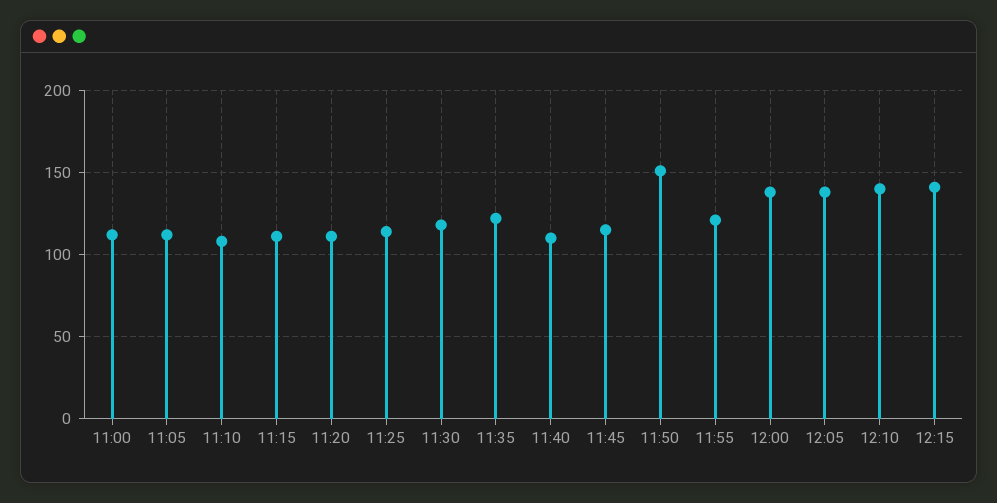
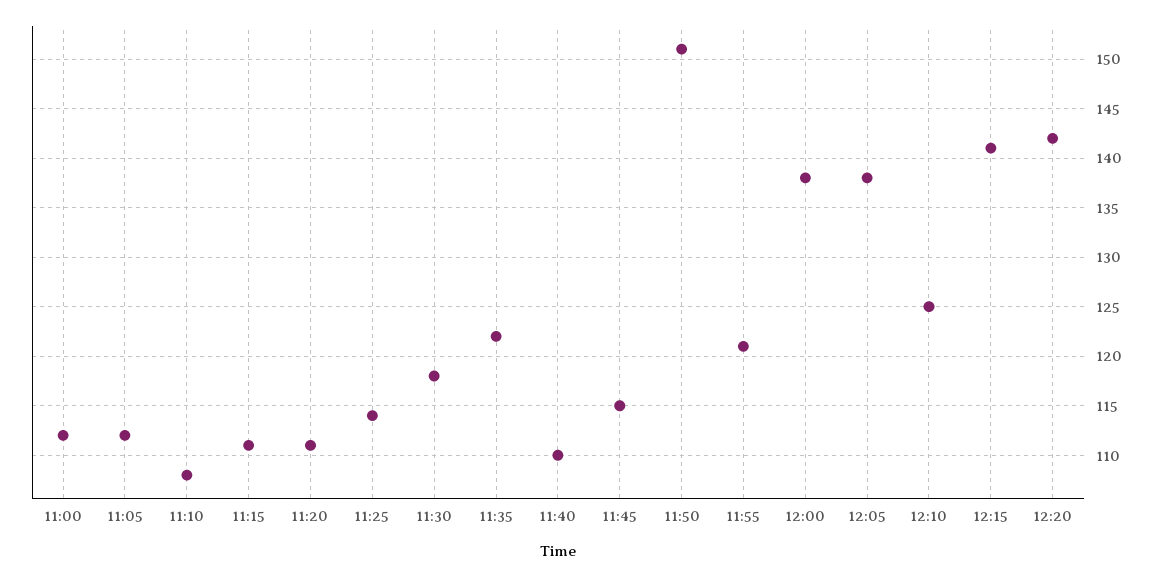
12:10: 140 -> 125
12:20: none -> 142

